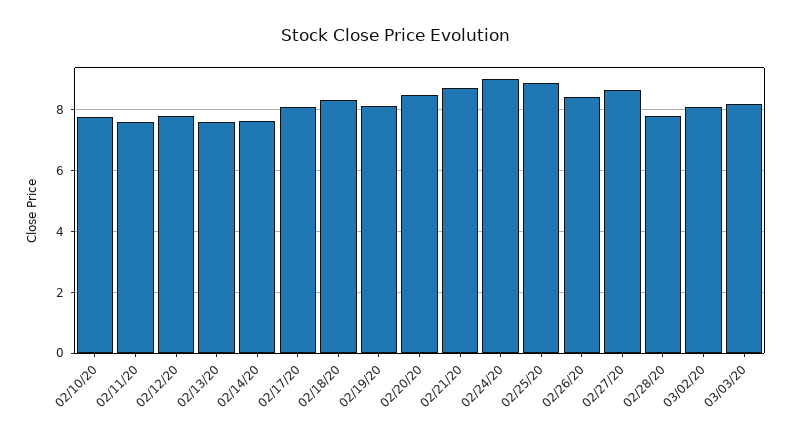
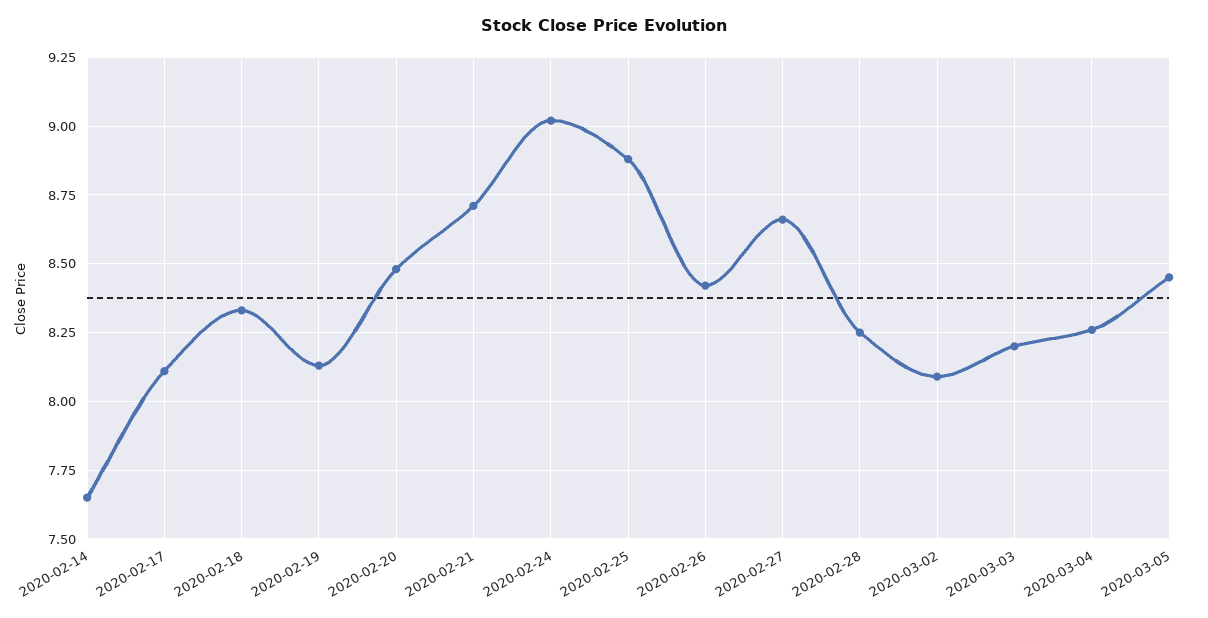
02/10/20: 7.8 -> none
02/11/20: 7.6 -> none
02/12/20: 7.8 -> none
02/13/20: 7.6 -> none
02/28/20: 7.8 -> 8.25
2020-03-04: none -> 8.25
2020-03-05: none -> 8.45

